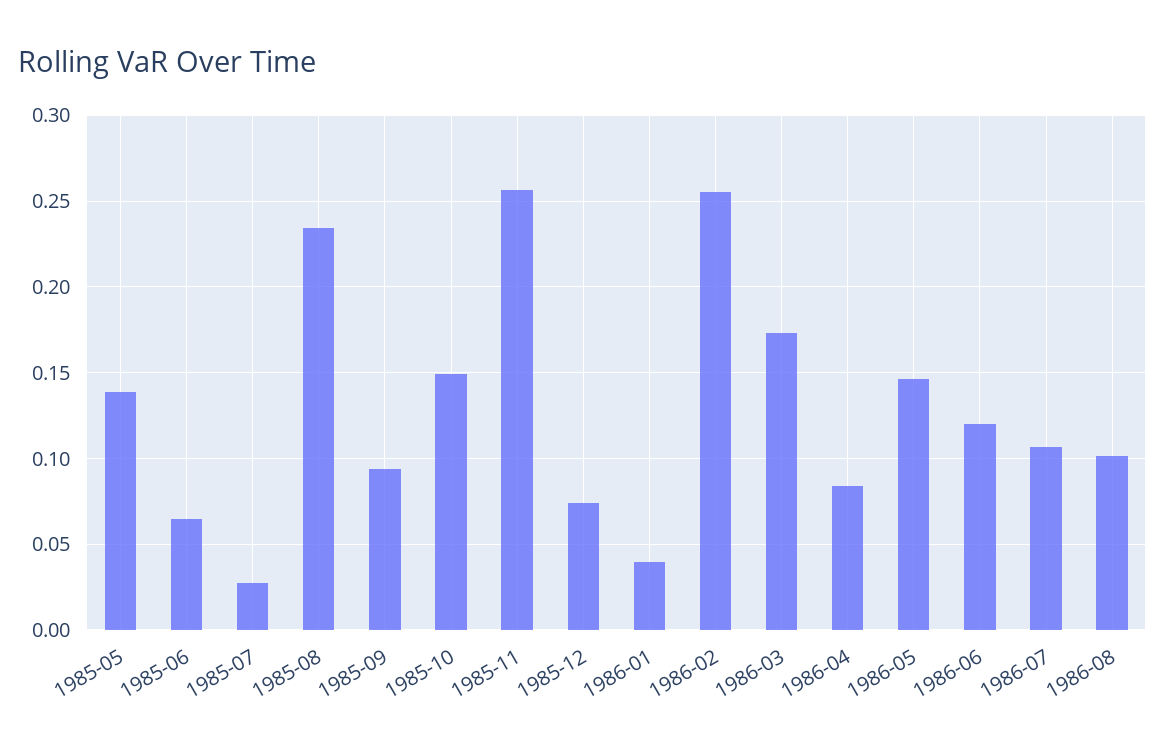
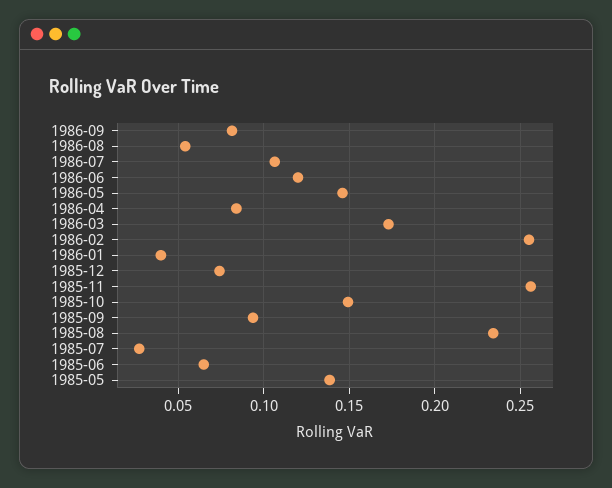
1986-08: 0.1 -> 0.055
1986-09: none -> 0.08

